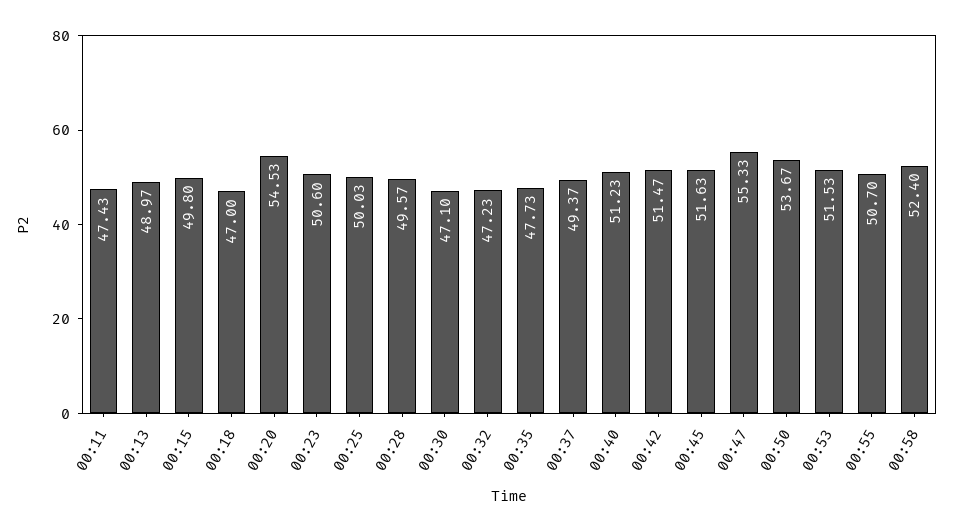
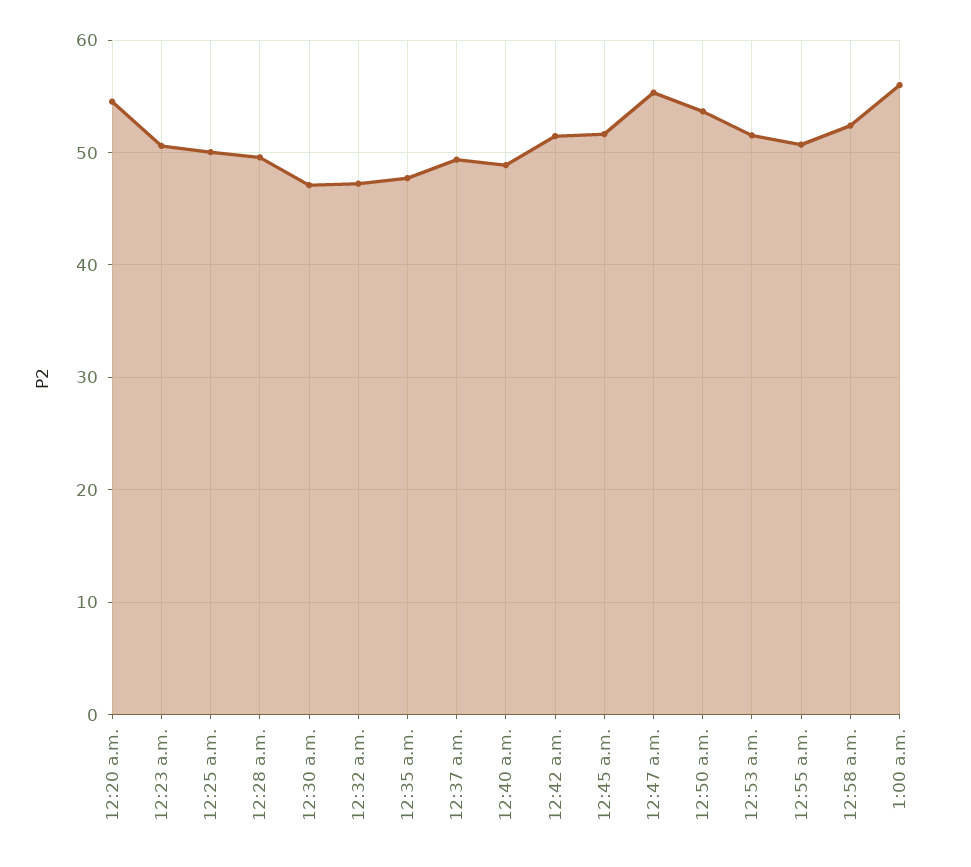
00:11: 47.43 -> none
00:13: 48.97 -> none
00:15: 49.8 -> none
00:18: 47 -> none
00:40: 51.23 -> 49
1:00 a.m.: none -> 56

